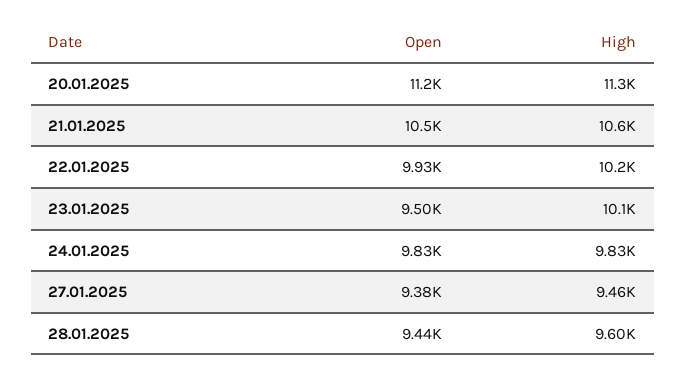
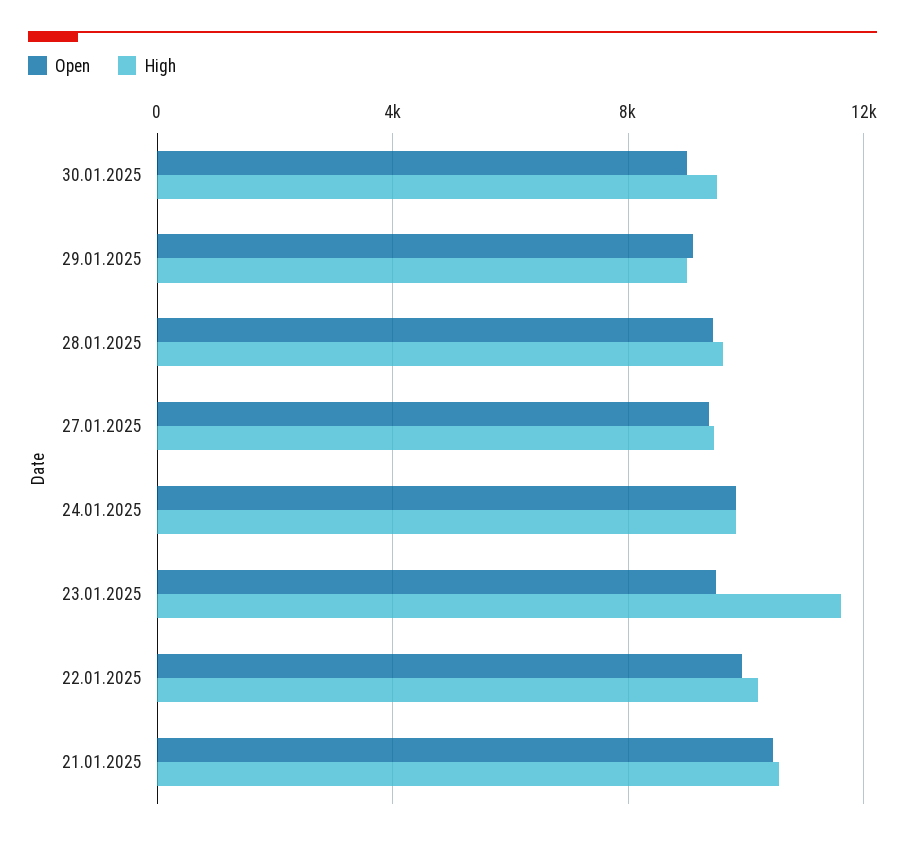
Open, 20.01.2025: 11200 -> none
High, 20.01.2025: 11300 -> none
High, 23.01.2025: 10100 -> 11500
Open, 30.01.2025: none -> 9000
High, 30.01.2025: none -> 9500
Open, 29.01.2025: none -> 9000
High, 29.01.2025: none -> 9000

